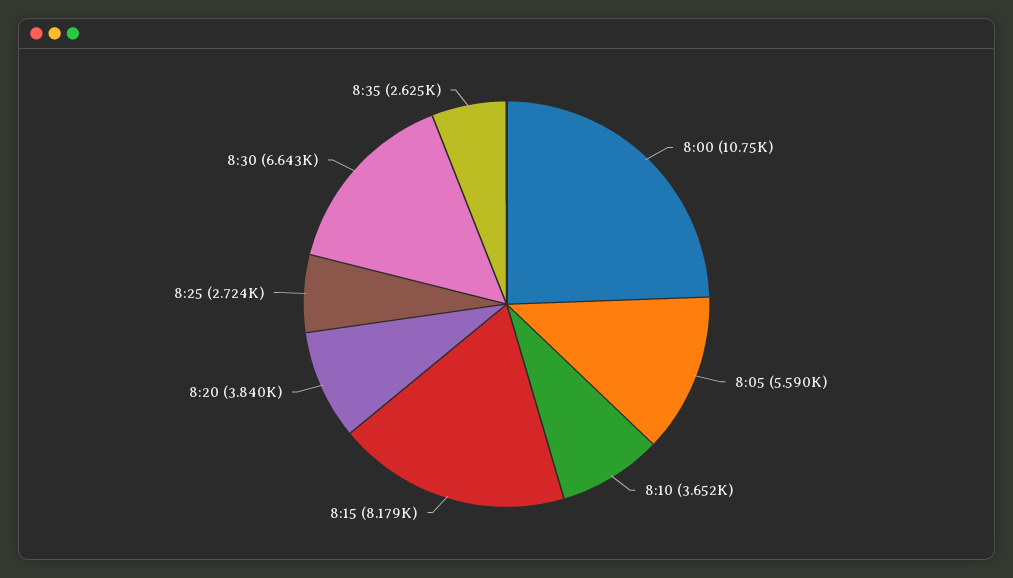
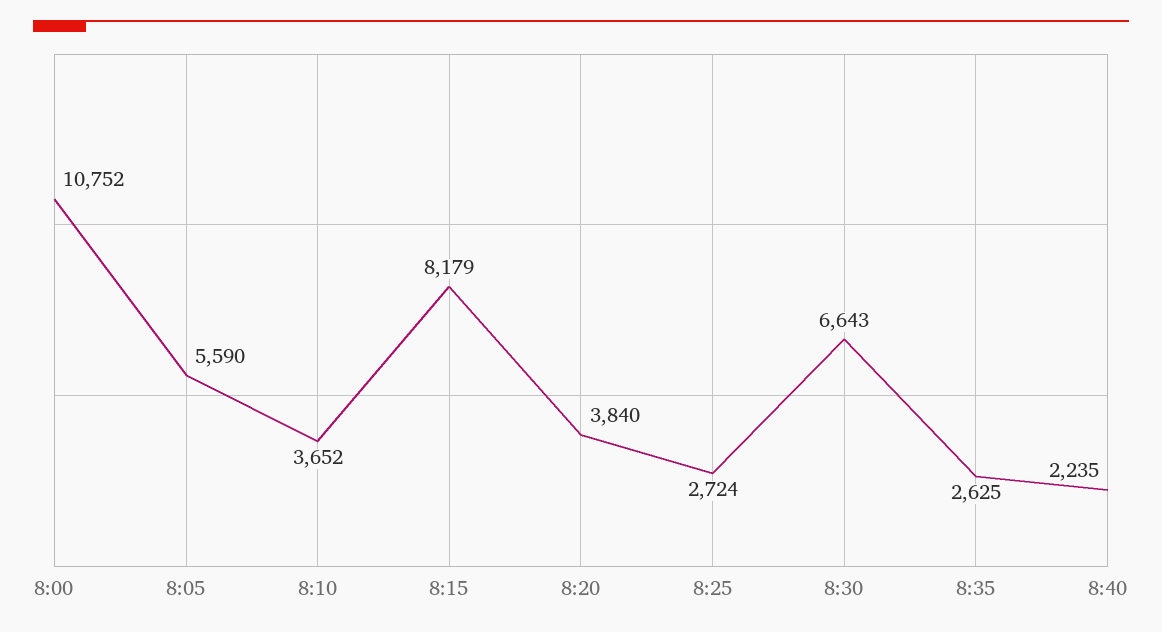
8:40: none -> 2235

